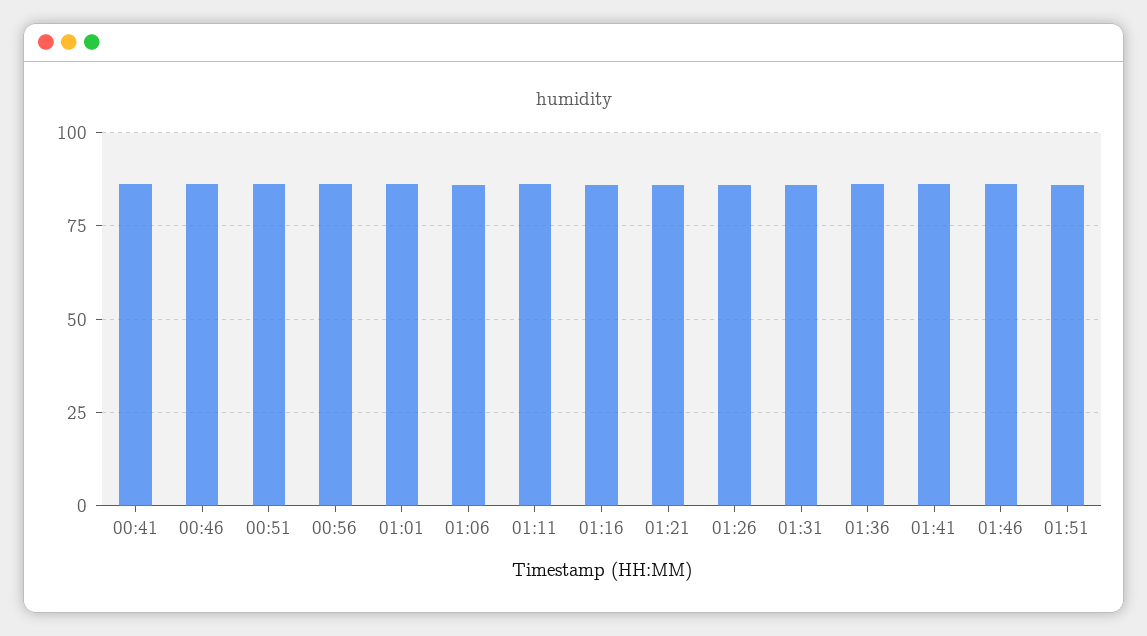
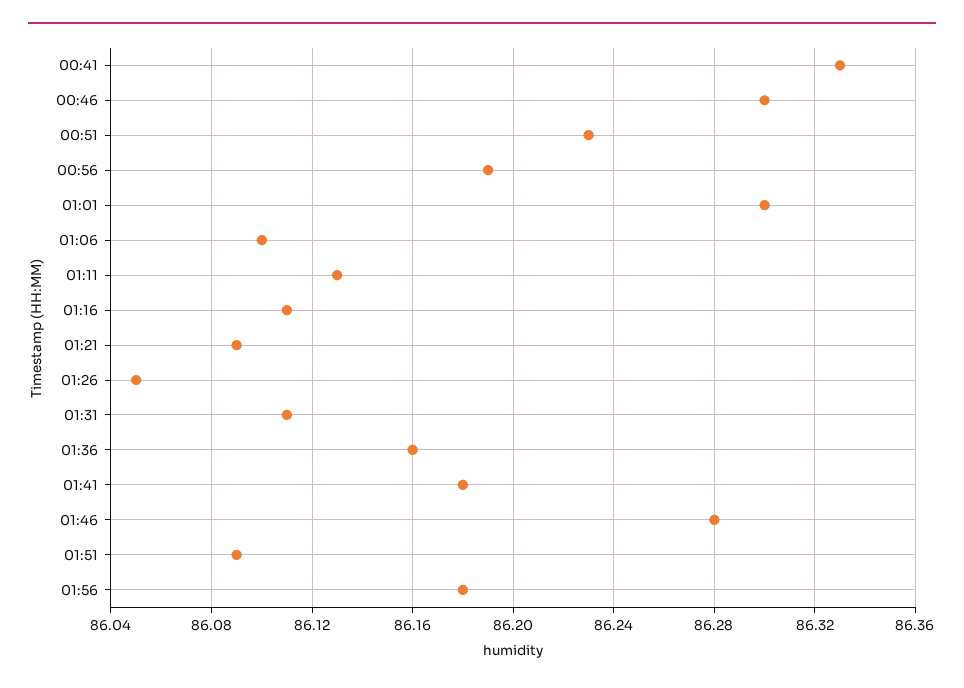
01:56: none -> 86.18

